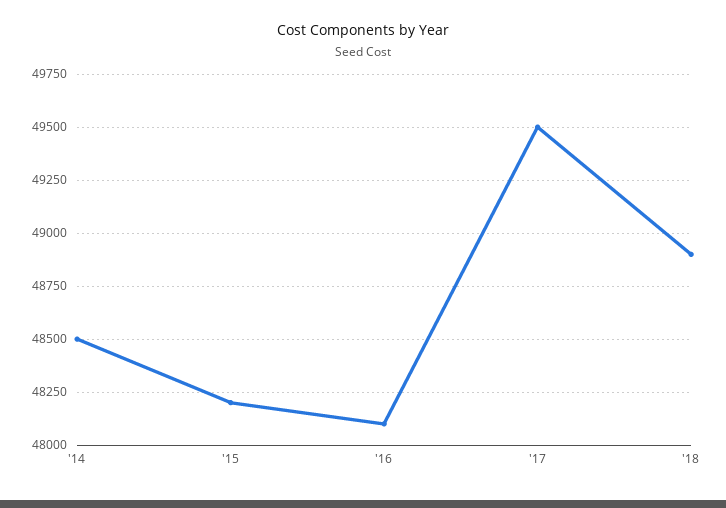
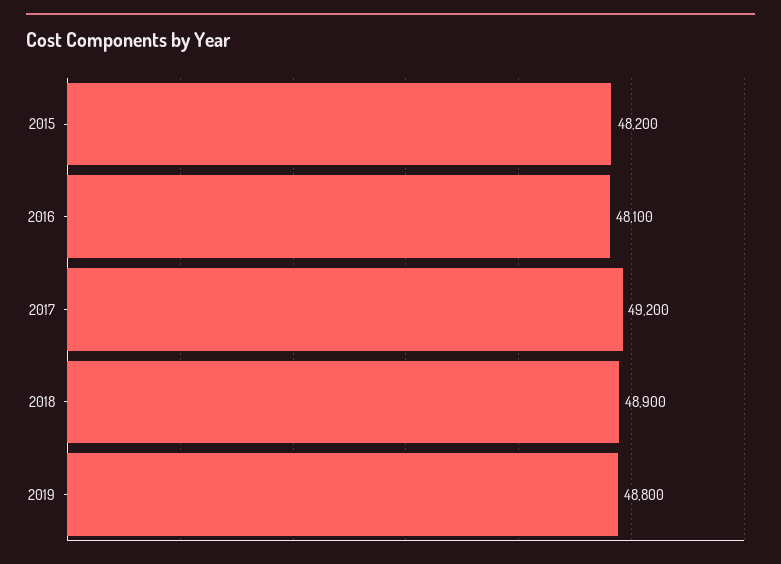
'14: 48500 -> none
'17: 49500 -> 49200
2019: none -> 48800

